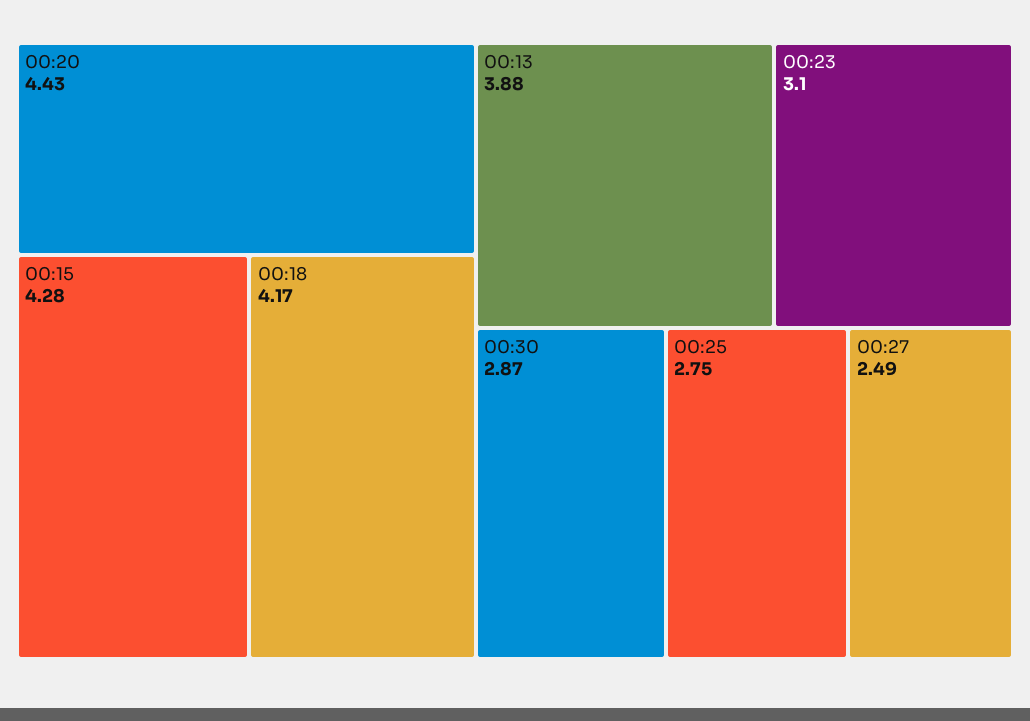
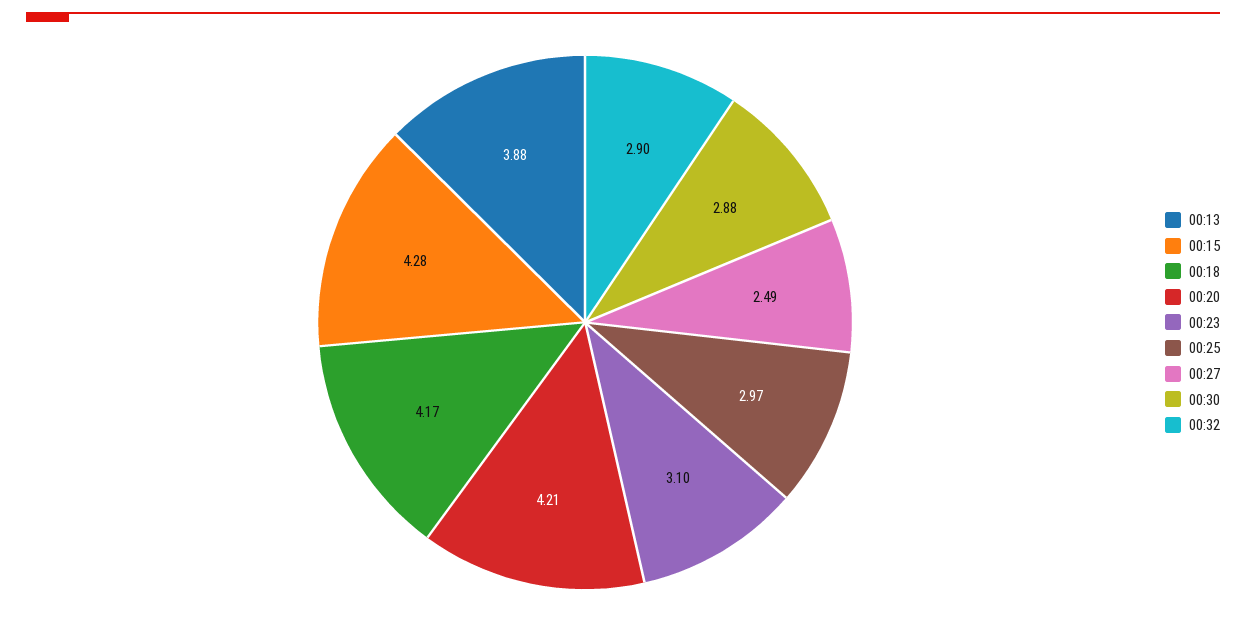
00:20: 4.43 -> 4.21
00:30: 2.87 -> 2.88
00:25: 2.75 -> 2.97
00:32: none -> 2.9

